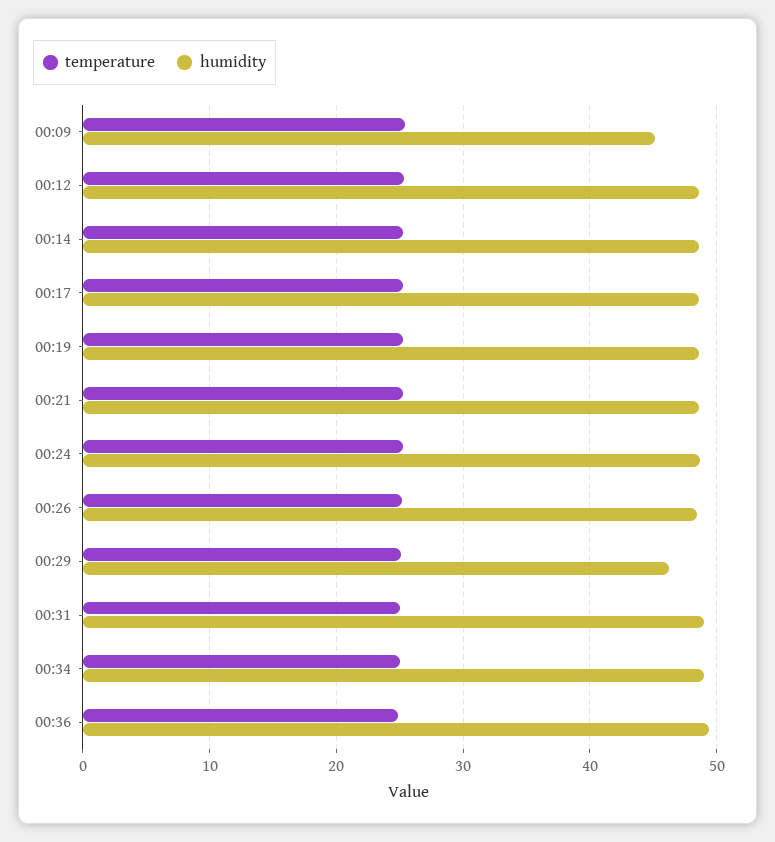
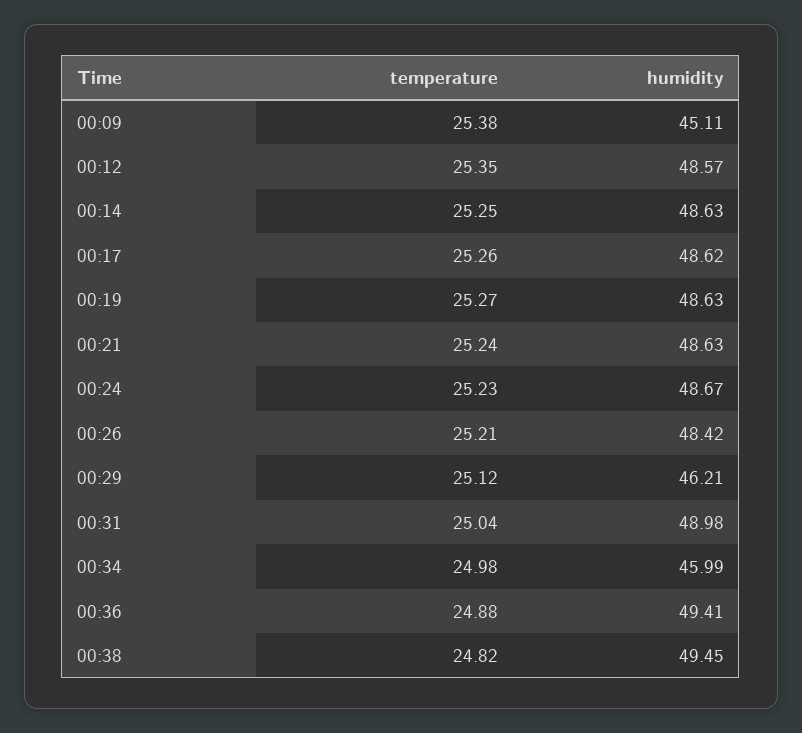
humidity, 00:34: 49 -> 45.99
temperature, 00:38: none -> 24.82
humidity, 00:38: none -> 49.45

